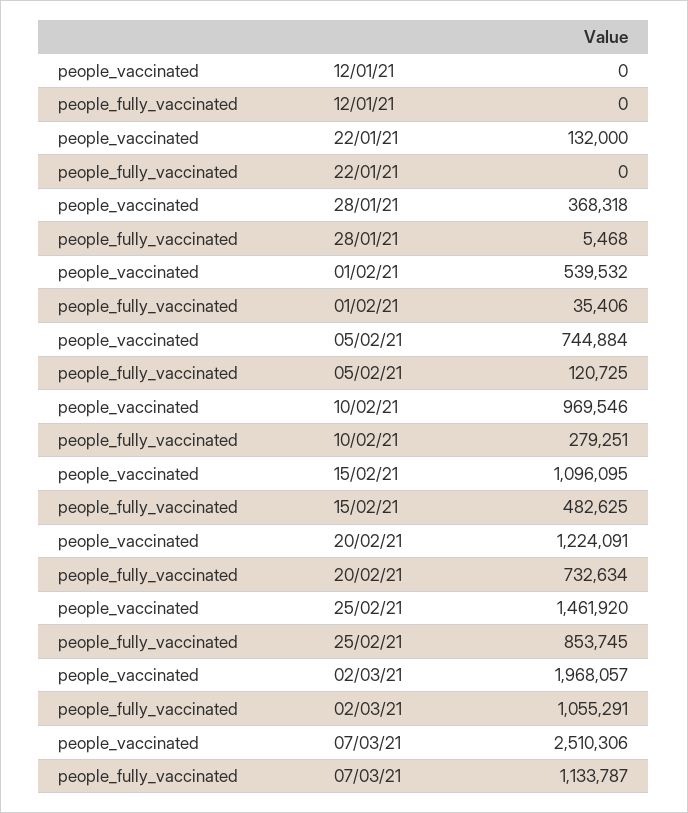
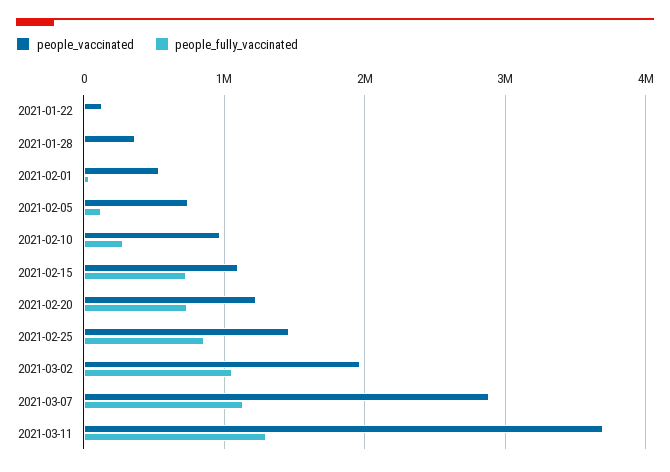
people_vaccinated, 12/01/21: 0 -> none
people_fully_vaccinated, 12/01/21: 0 -> none
people_fully_vaccinated, 15/02/21: 482625 -> 700000
people_vaccinated, 07/03/21: 2510306 -> 2900000
people_vaccinated, 2021-03-11: none -> 3700000
people_fully_vaccinated, 2021-03-11: none -> 1300000

